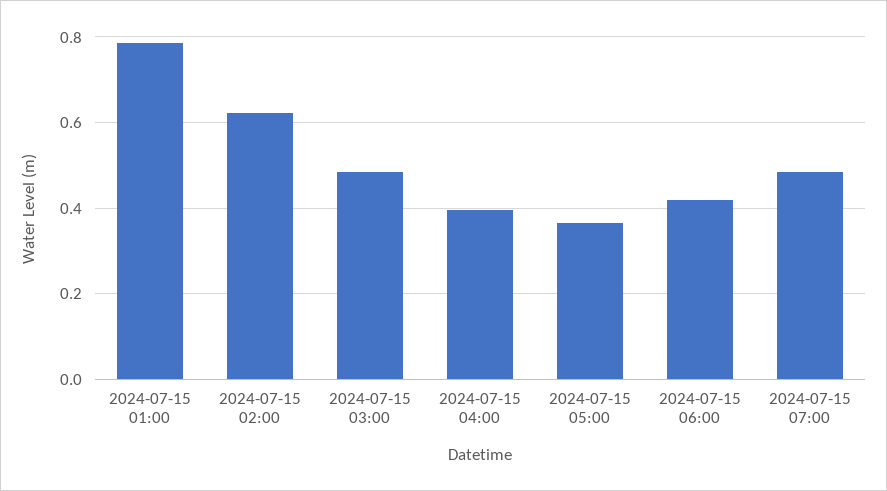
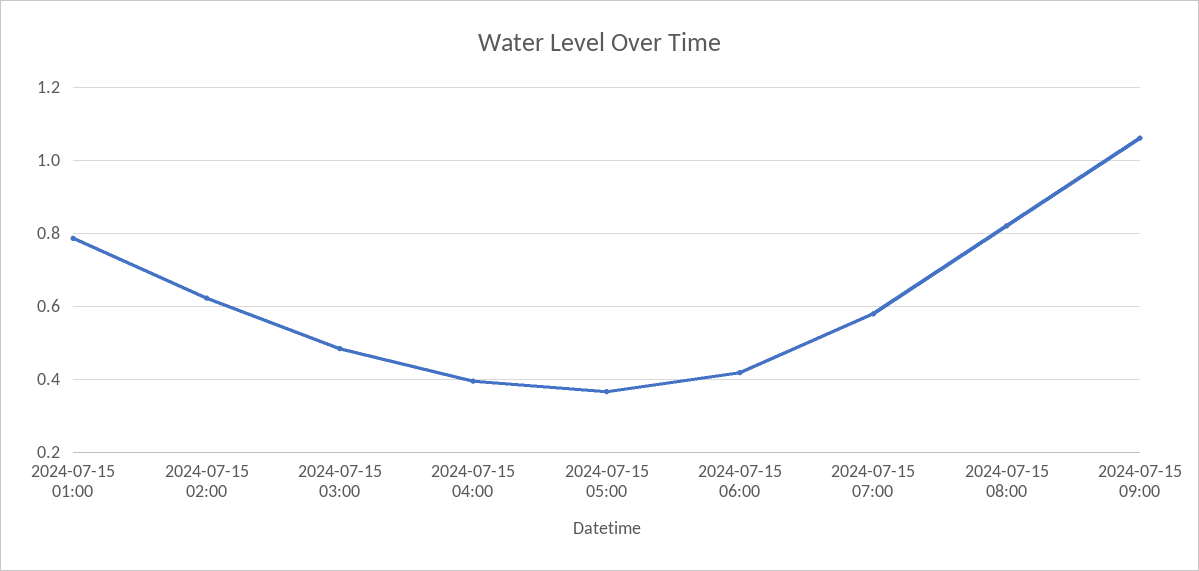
2024-07-15 07:00: 0.48 -> 0.58
2024-07-15 08:00: none -> 0.82
2024-07-15 09:00: none -> 1.06

